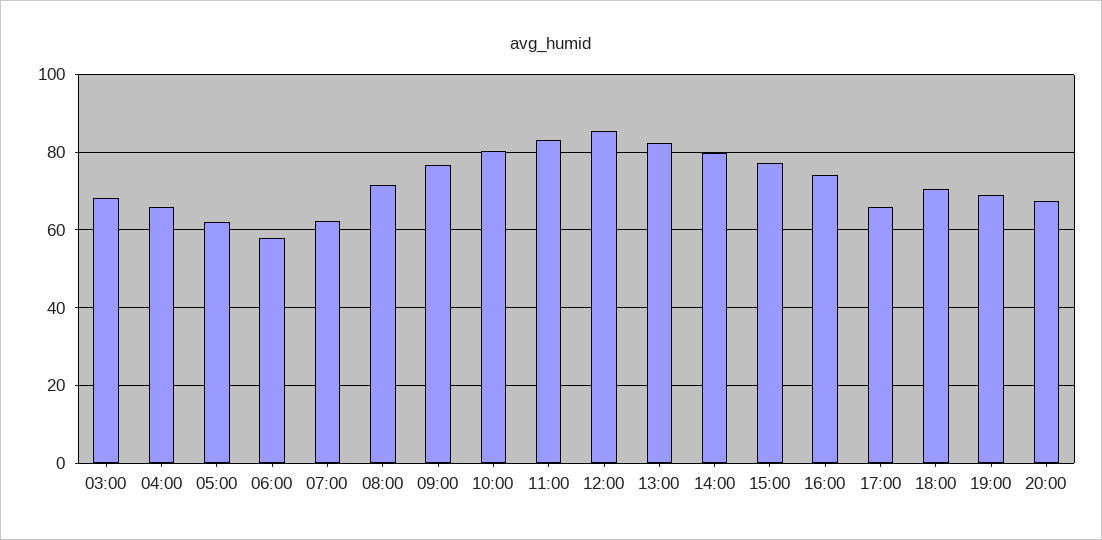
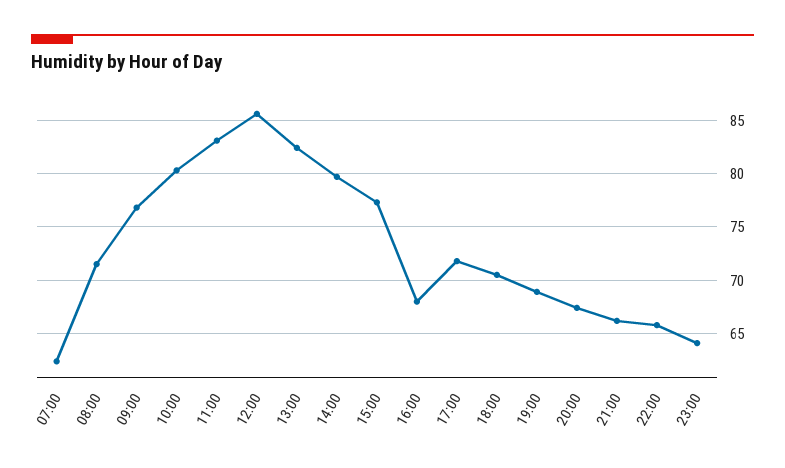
03:00: 68 -> none
04:00: 66 -> none
05:00: 62 -> none
06:00: 58 -> none
16:00: 74 -> 68
17:00: 66 -> 72
21:00: none -> 66
22:00: none -> 66
23:00: none -> 64

